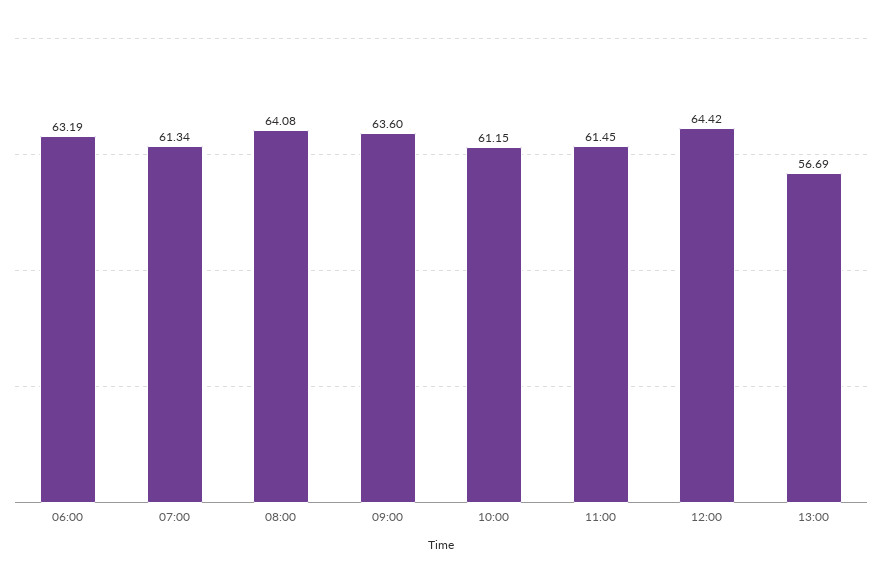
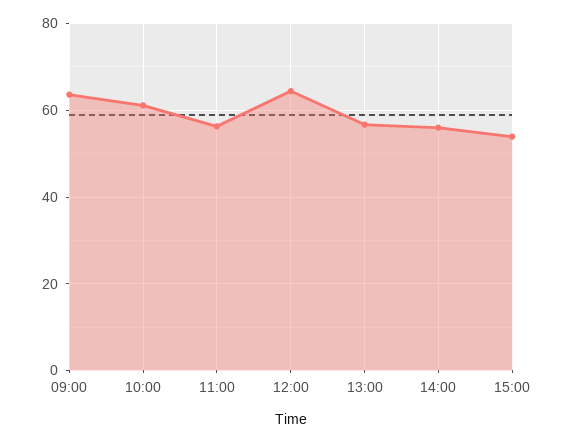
06:00: 63.19 -> none
07:00: 61.34 -> none
08:00: 64.08 -> none
11:00: 61.45 -> 56
14:00: none -> 56
15:00: none -> 54

